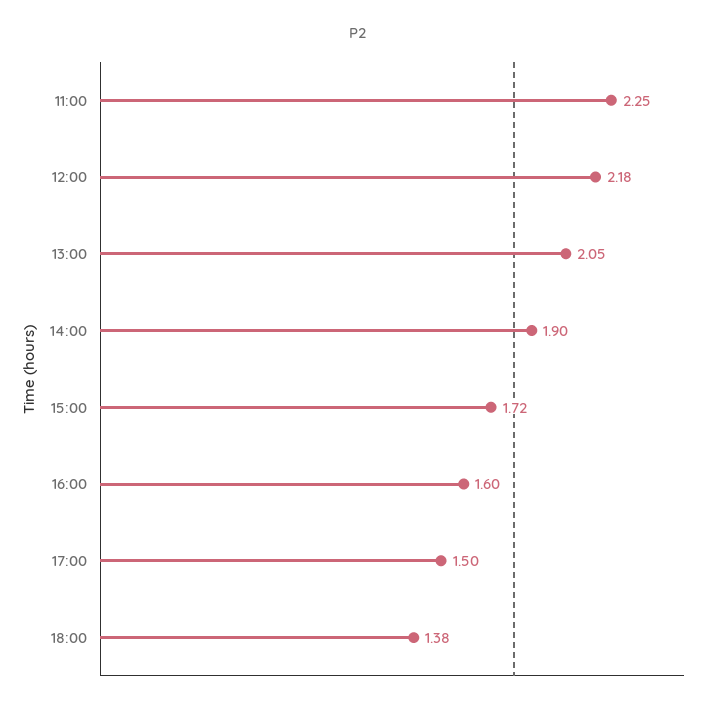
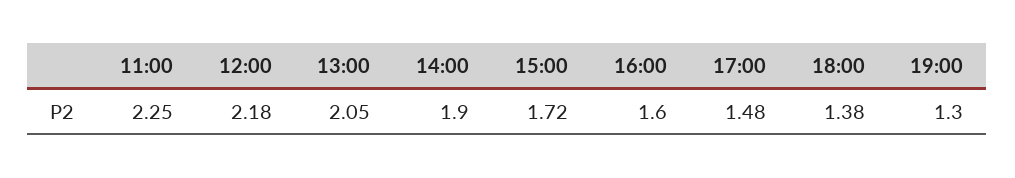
17:00: 1.5 -> 1.48
19:00: none -> 1.3

